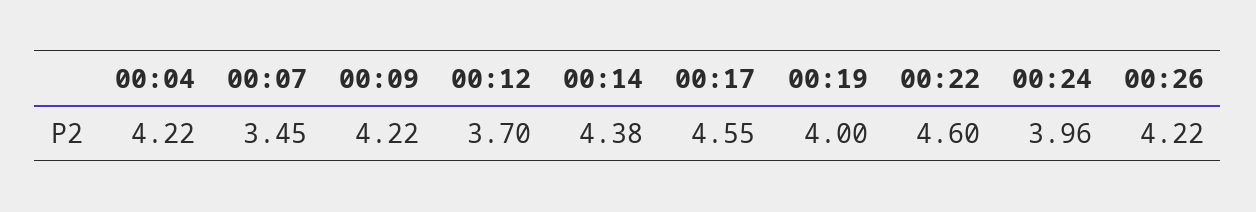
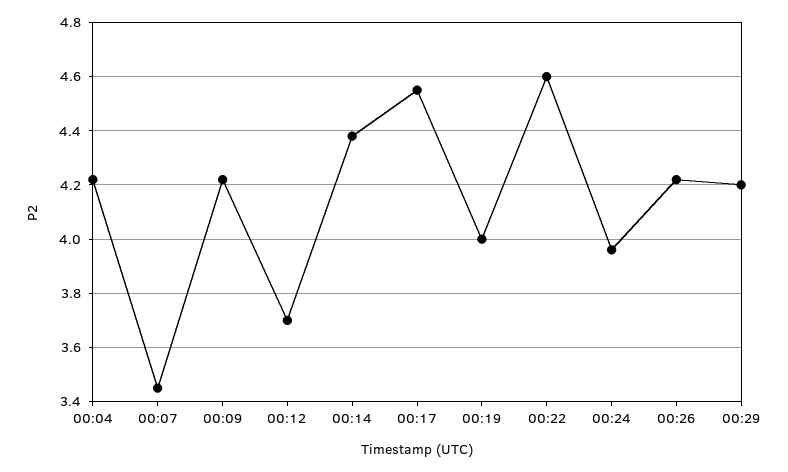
00:29: none -> 4.2

